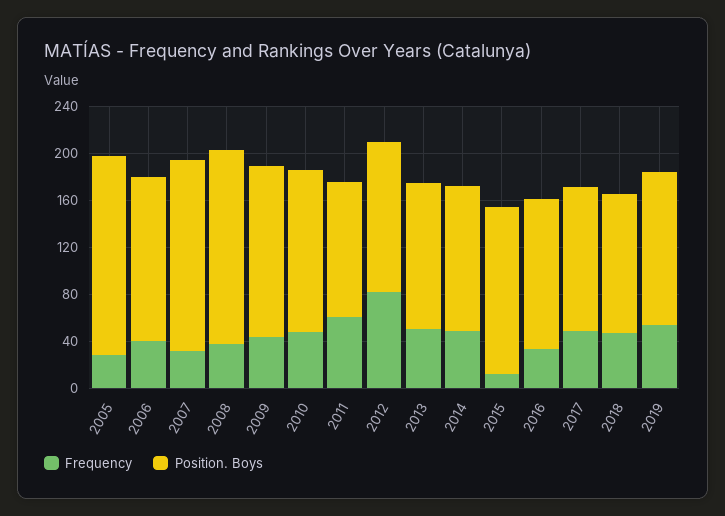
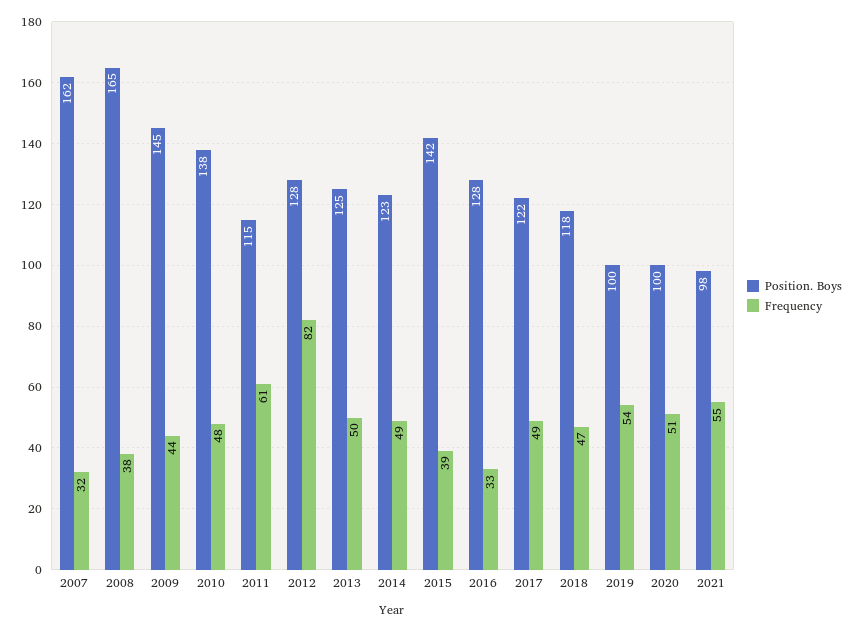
Frequency, 2005: 30 -> none
Position. Boys, 2005: 170 -> none
Frequency, 2006: 40 -> none
Position. Boys, 2006: 140 -> none
Frequency, 2015: 10 -> 39
Position. Boys, 2019: 130 -> 100
Position. Boys, 2020: none -> 100
Frequency, 2020: none -> 51
Position. Boys, 2021: none -> 98
Frequency, 2021: none -> 55

